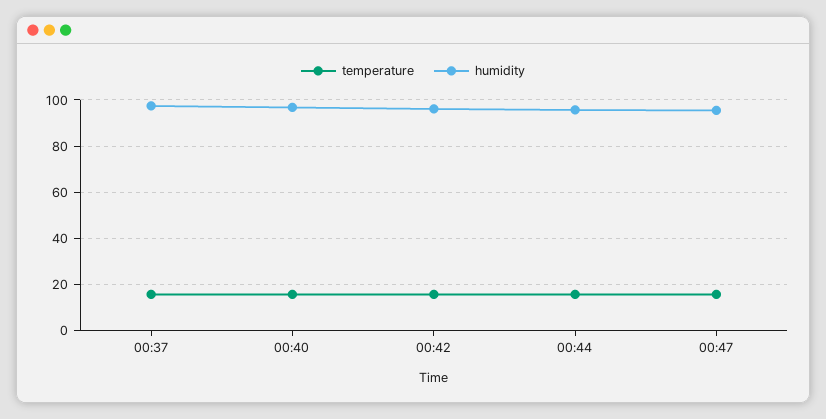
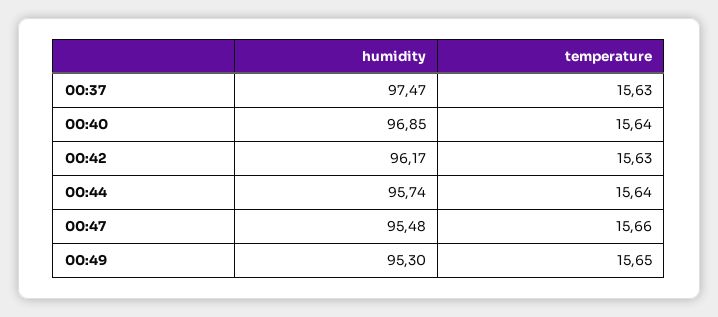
humidity, 00:49: none -> 95.3
temperature, 00:49: none -> 15.65

